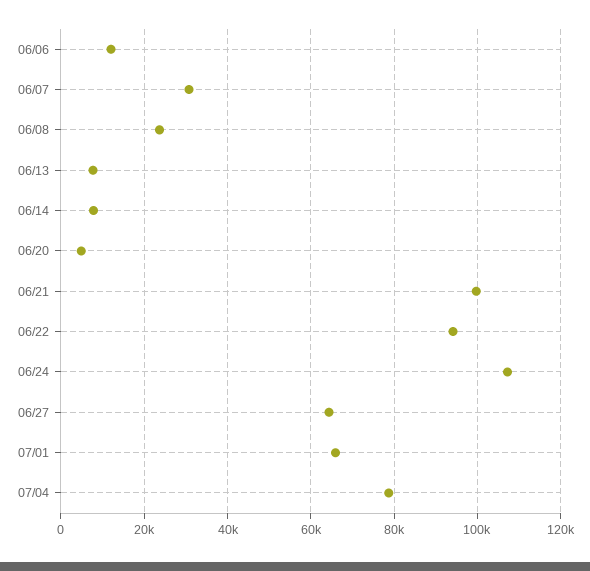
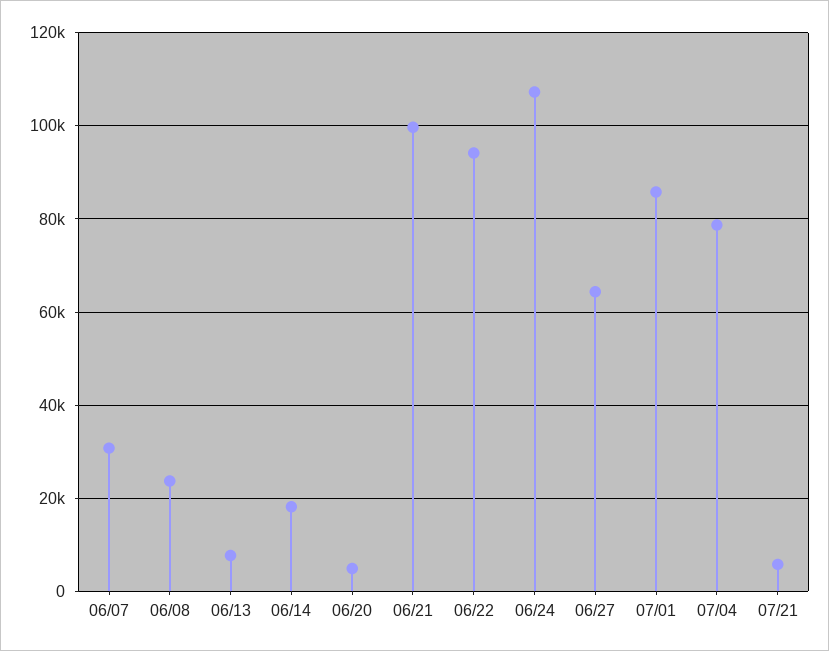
06/06: 12000 -> none
06/14: 8000 -> 18000
07/01: 66000 -> 86000
07/21: none -> 6000

